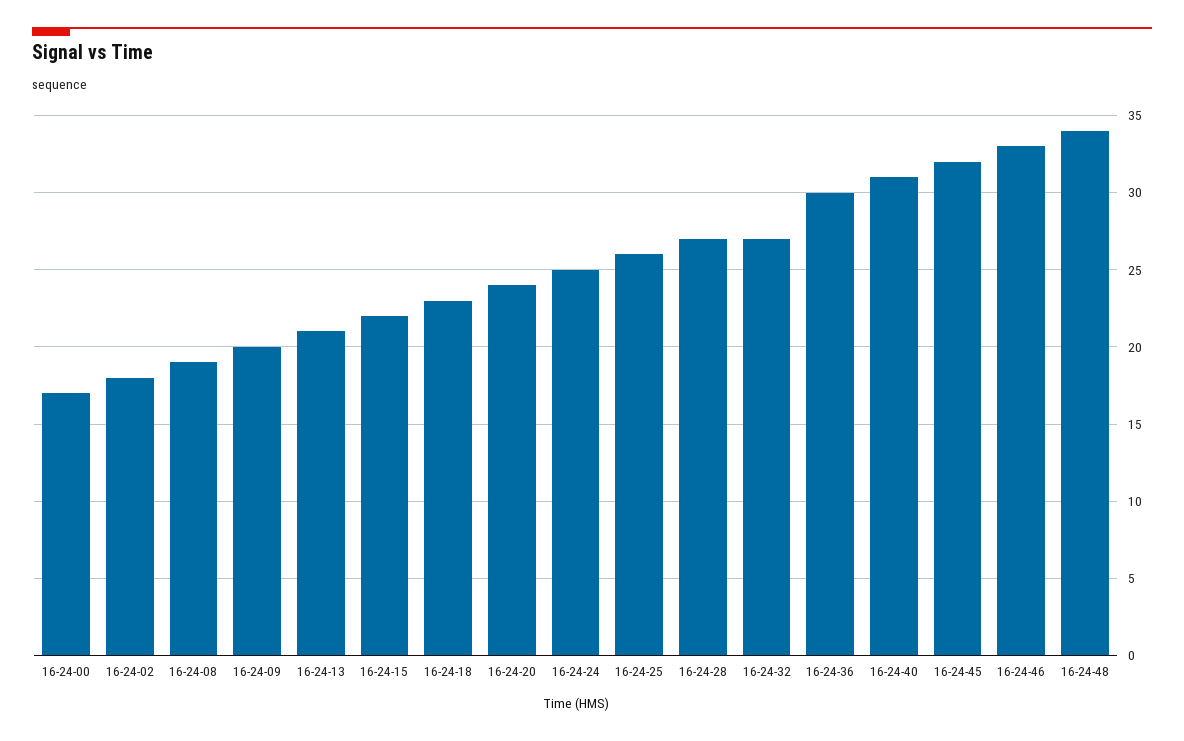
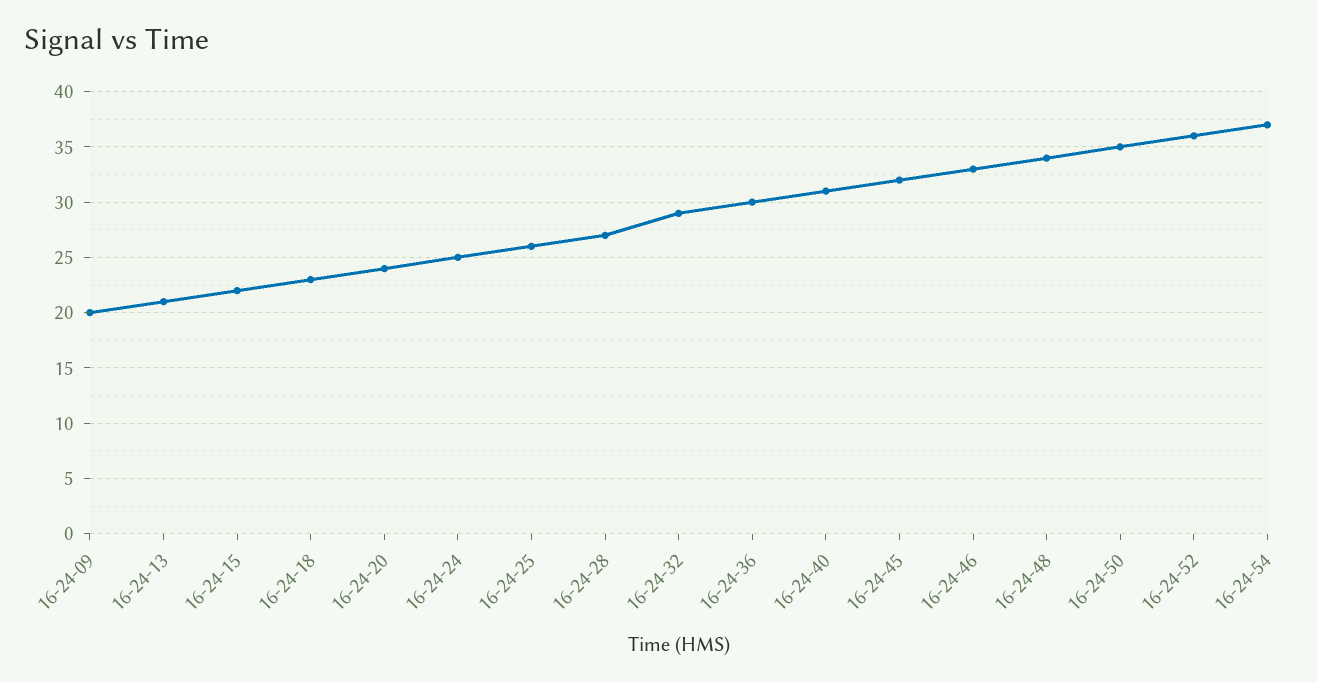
16-24-00: 17 -> none
16-24-02: 18 -> none
16-24-08: 19 -> none
16-24-32: 27 -> 29
16-24-50: none -> 35
16-24-52: none -> 36
16-24-54: none -> 37

